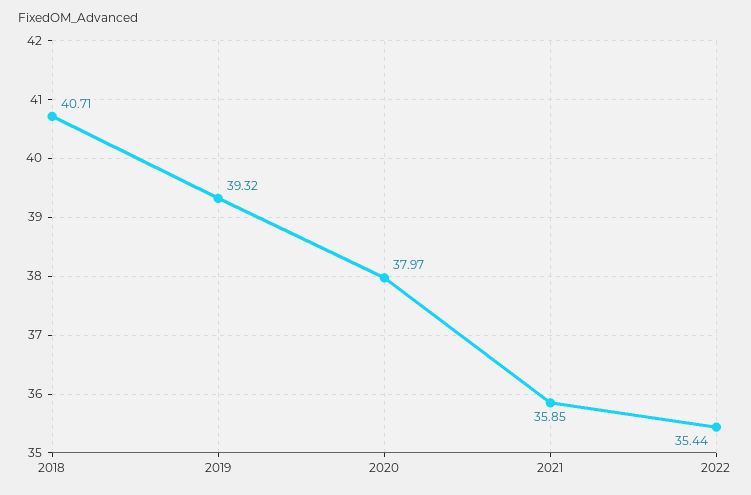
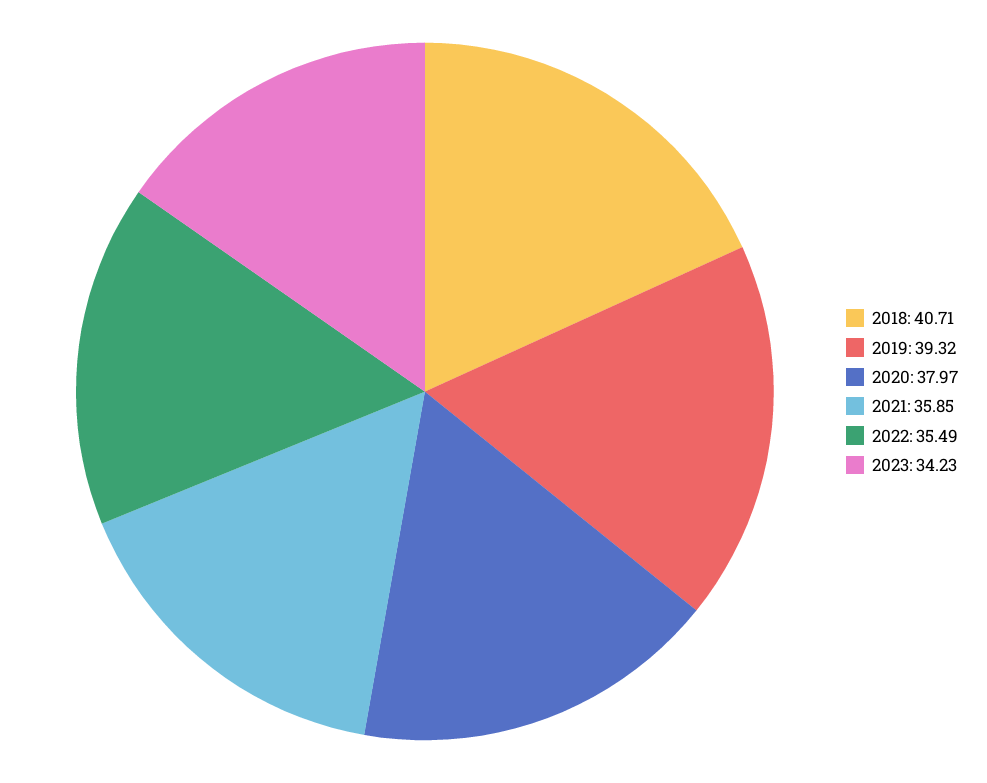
2022: 35.44 -> 35.49
2023: none -> 34.23

